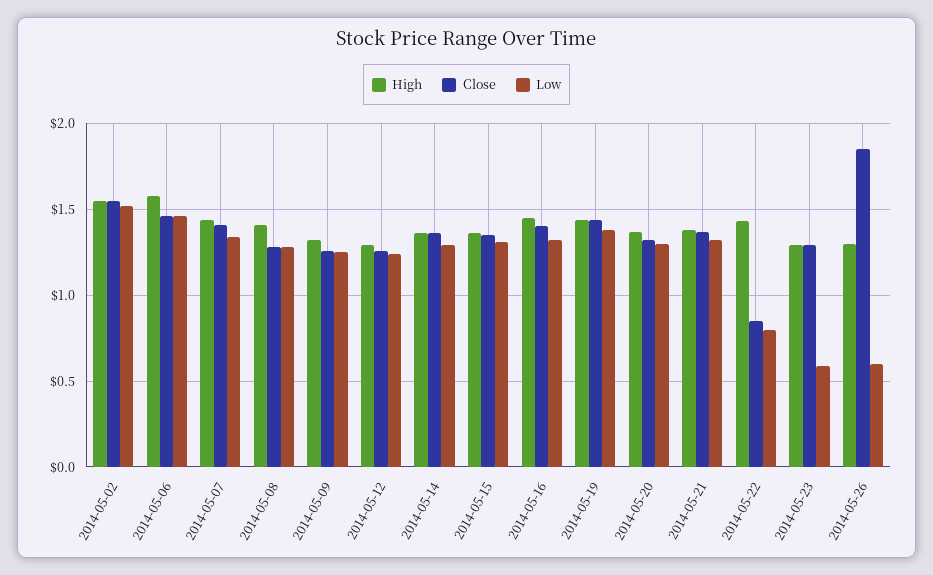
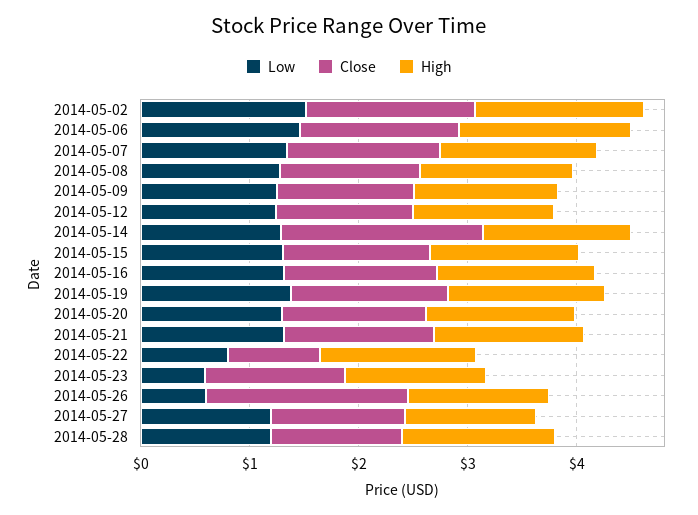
Close, 2014-05-14: 1.35 -> 1.8
Low, 2014-05-27: none -> 1.2
Close, 2014-05-27: none -> 1.2
High, 2014-05-27: none -> 1.2
Low, 2014-05-28: none -> 1.2
Close, 2014-05-28: none -> 1.2
High, 2014-05-28: none -> 1.4

